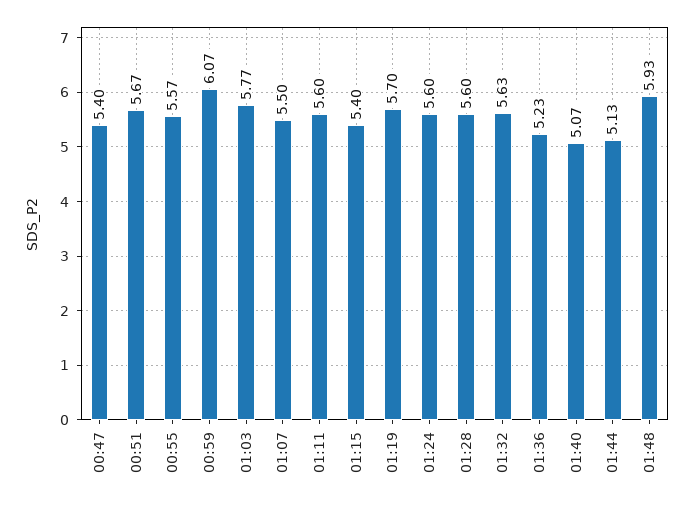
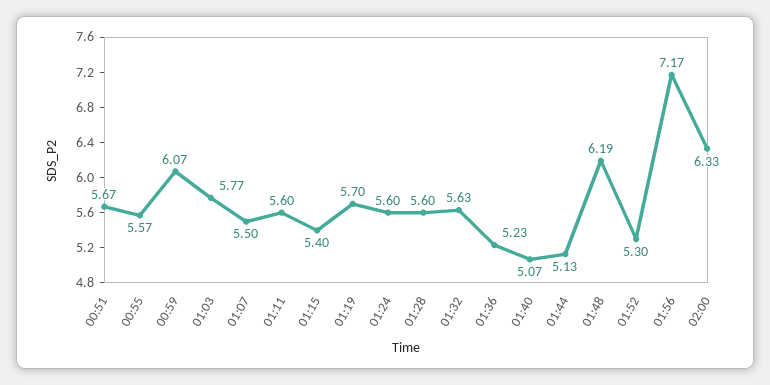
00:47: 5.4 -> none
01:48: 5.93 -> 6.19
01:52: none -> 5.3
01:56: none -> 7.17
02:00: none -> 6.33

